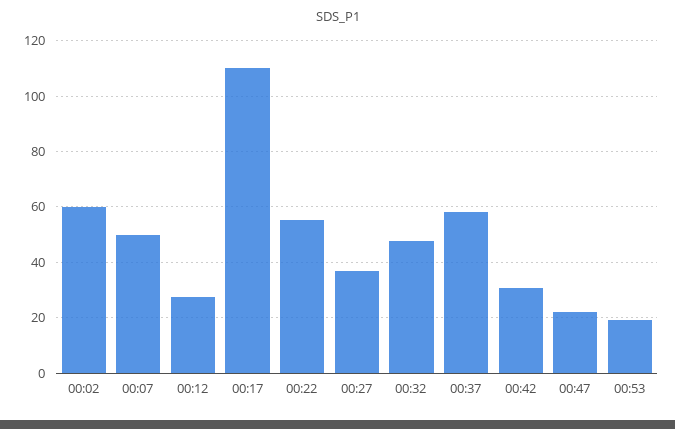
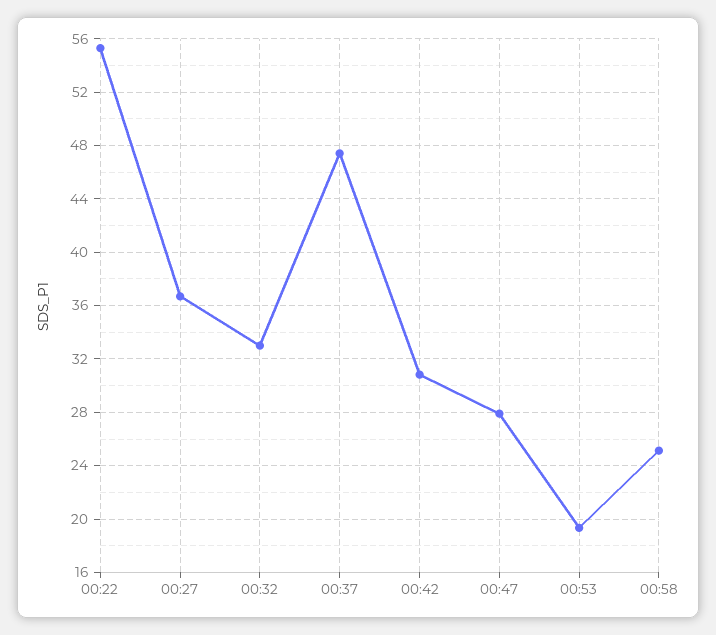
00:02: 60 -> none
00:07: 50 -> none
00:12: 27.5 -> none
00:17: 110 -> none
00:32: 47.5 -> 33
00:37: 57.5 -> 47.5
00:47: 22.5 -> 28
00:58: none -> 25

